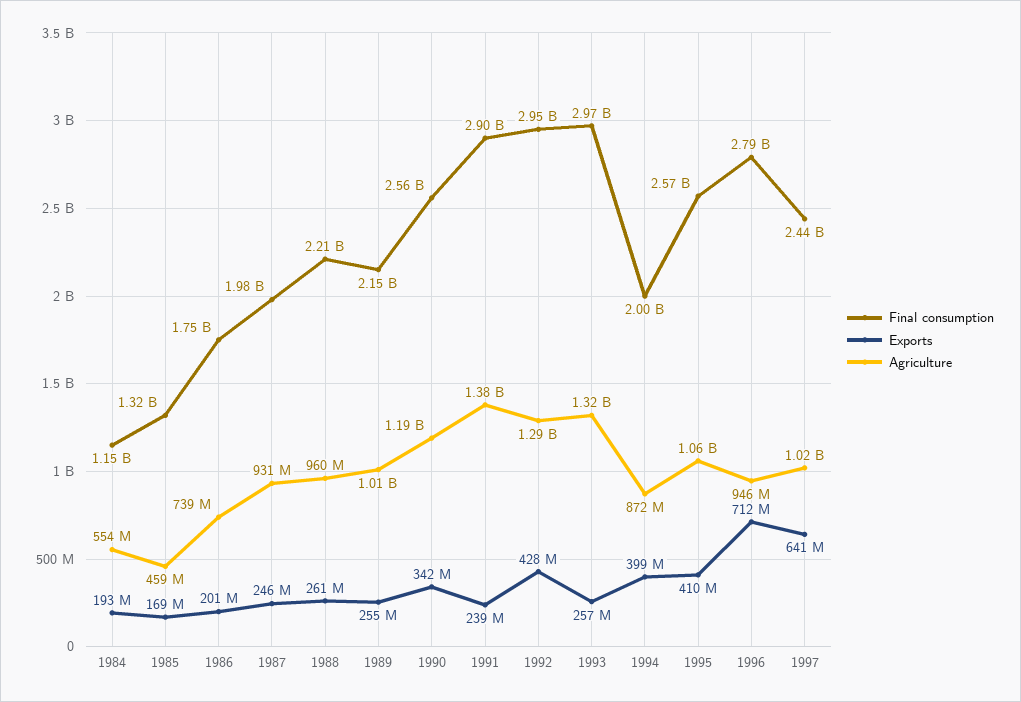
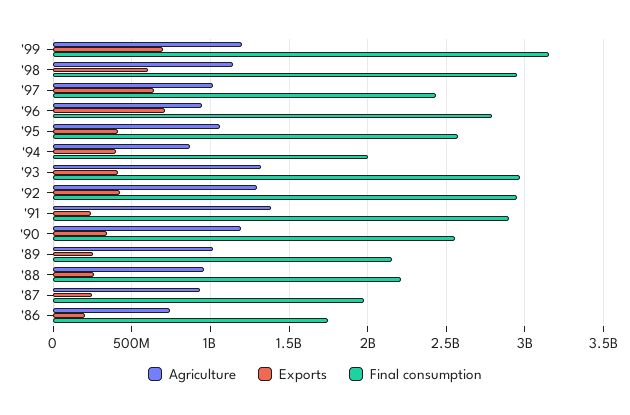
Final consumption, 1984: 1150000000 -> none
Exports, 1984: 193000000 -> none
Agriculture, 1984: 554000000 -> none
Final consumption, 1985: 1320000000 -> none
Exports, 1985: 169000000 -> none
Agriculture, 1985: 459000000 -> none
Exports, 1993: 257000000 -> 400000000
Agriculture, '99: none -> 1200000000
Exports, '99: none -> 700000000
Final consumption, '99: none -> 3150000000
Agriculture, '98: none -> 1150000000
Exports, '98: none -> 600000000
Final consumption, '98: none -> 2950000000

